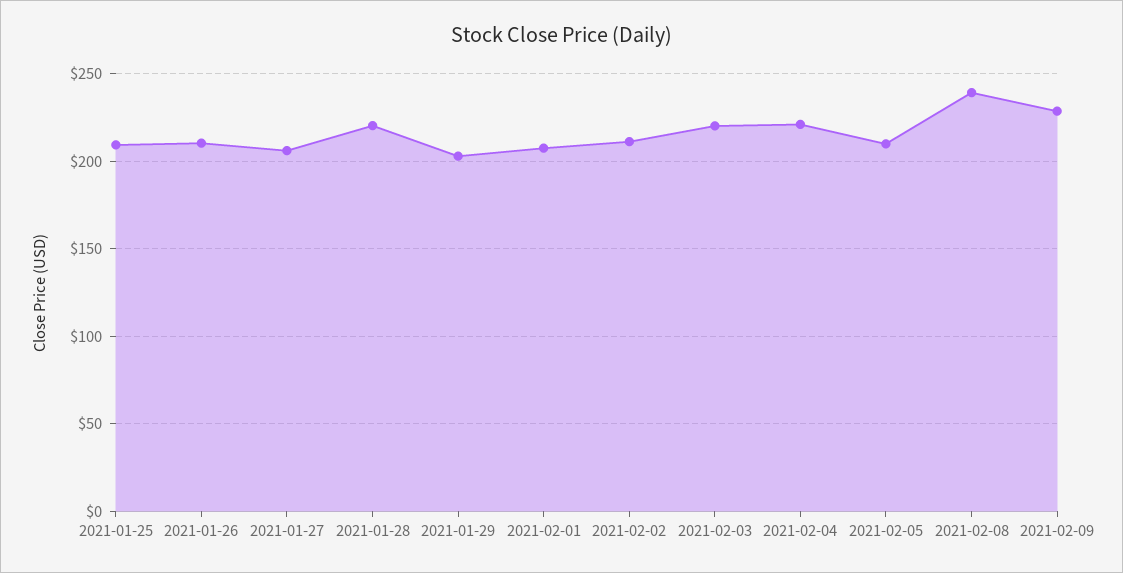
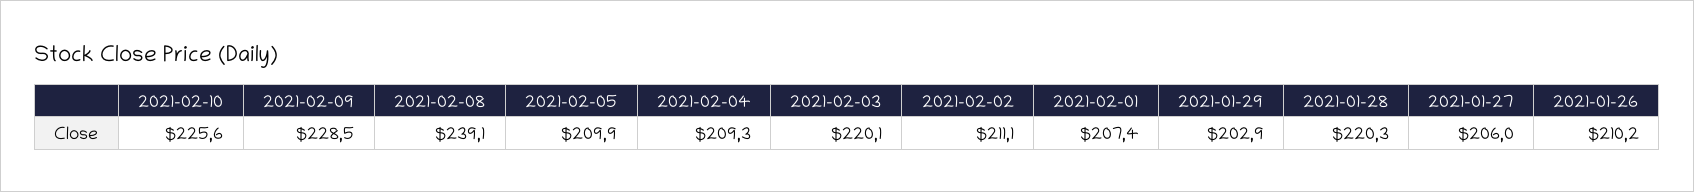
2021-01-25: 210 -> none
2021-02-04: 220 -> 209.3
2021-02-10: none -> 225.6

